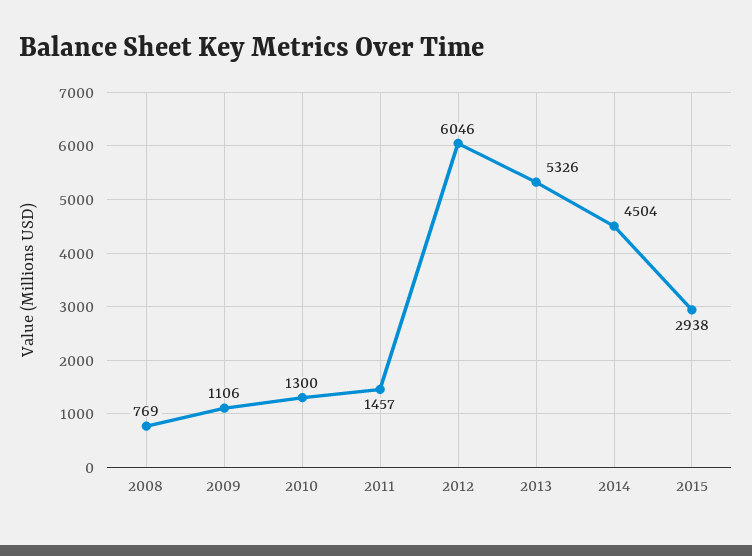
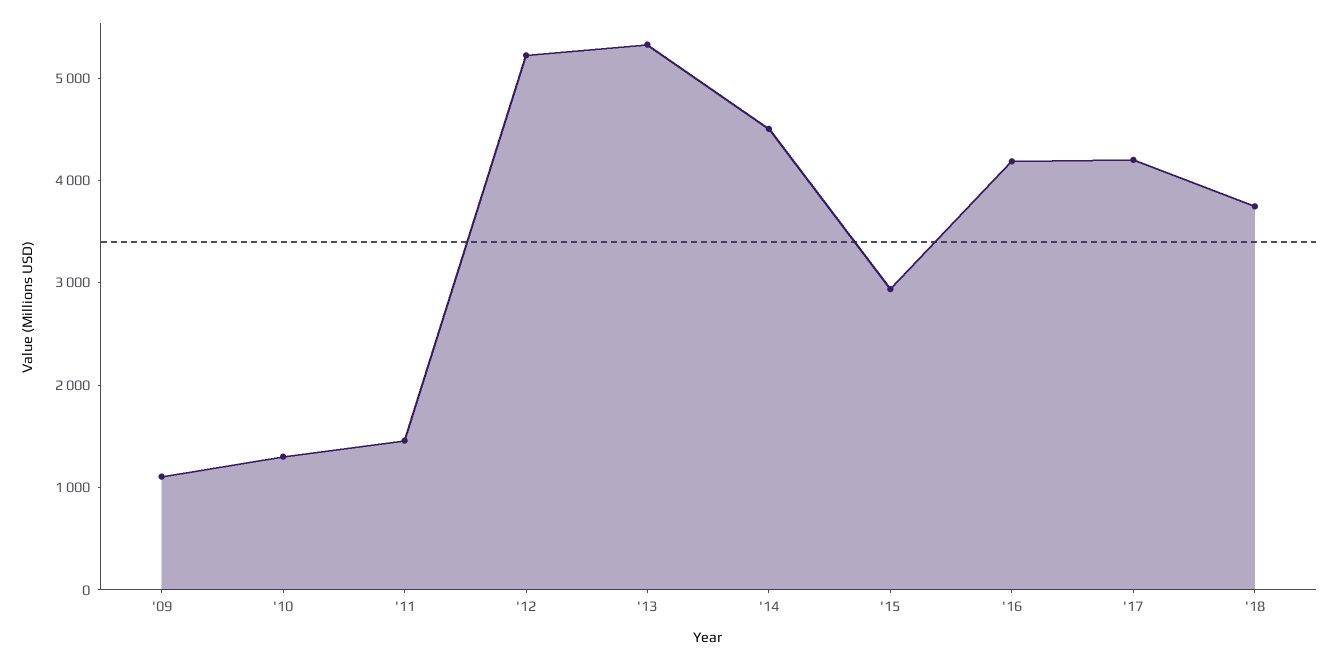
2008: 769 -> none
2012: 6046 -> 5200
'16: none -> 4200
'17: none -> 4200
'18: none -> 3800

